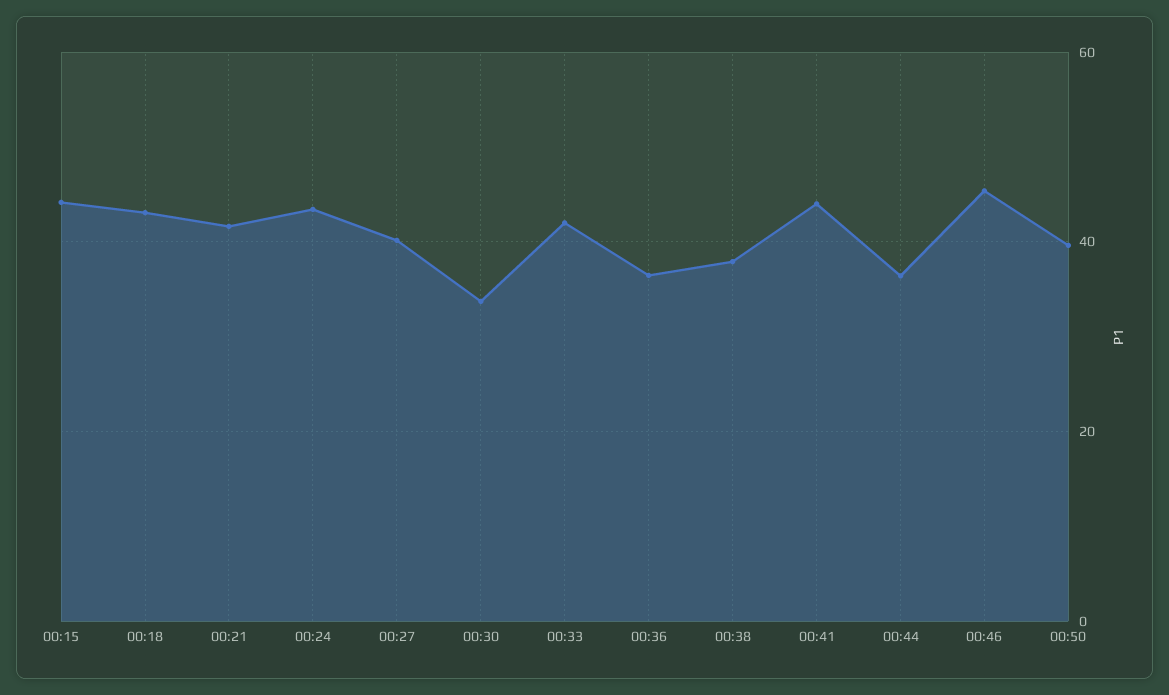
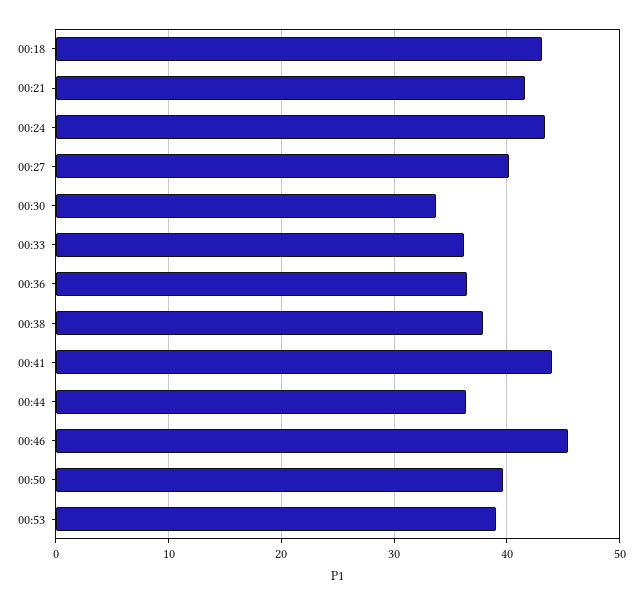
00:15: 44 -> none
00:33: 42 -> 36
00:53: none -> 39

